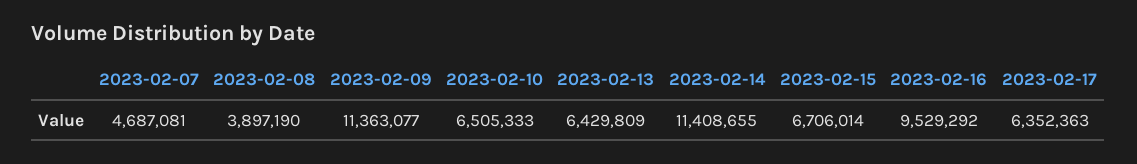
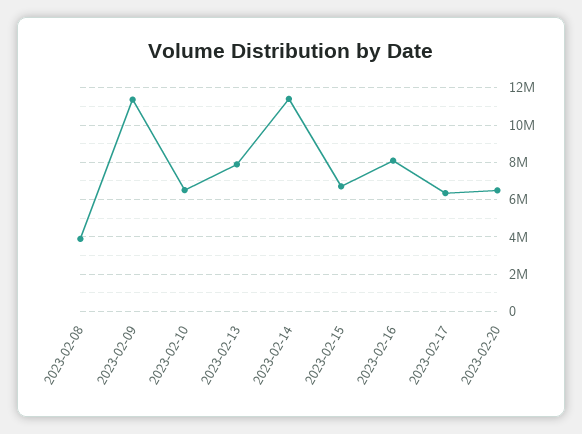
2023-02-07: 4687081 -> none
2023-02-13: 6429809 -> 8000000
2023-02-16: 9529292 -> 8000000
2023-02-20: none -> 6500000

